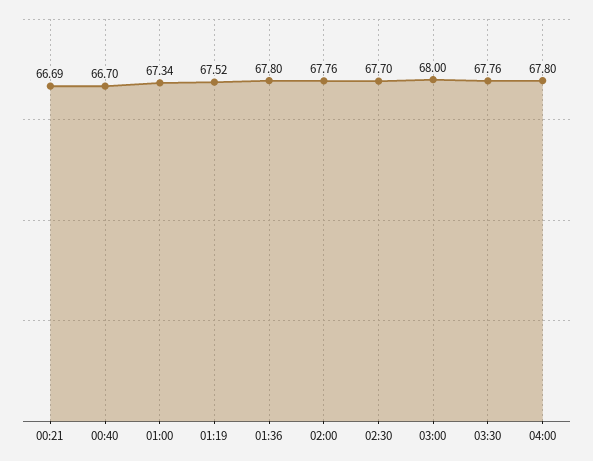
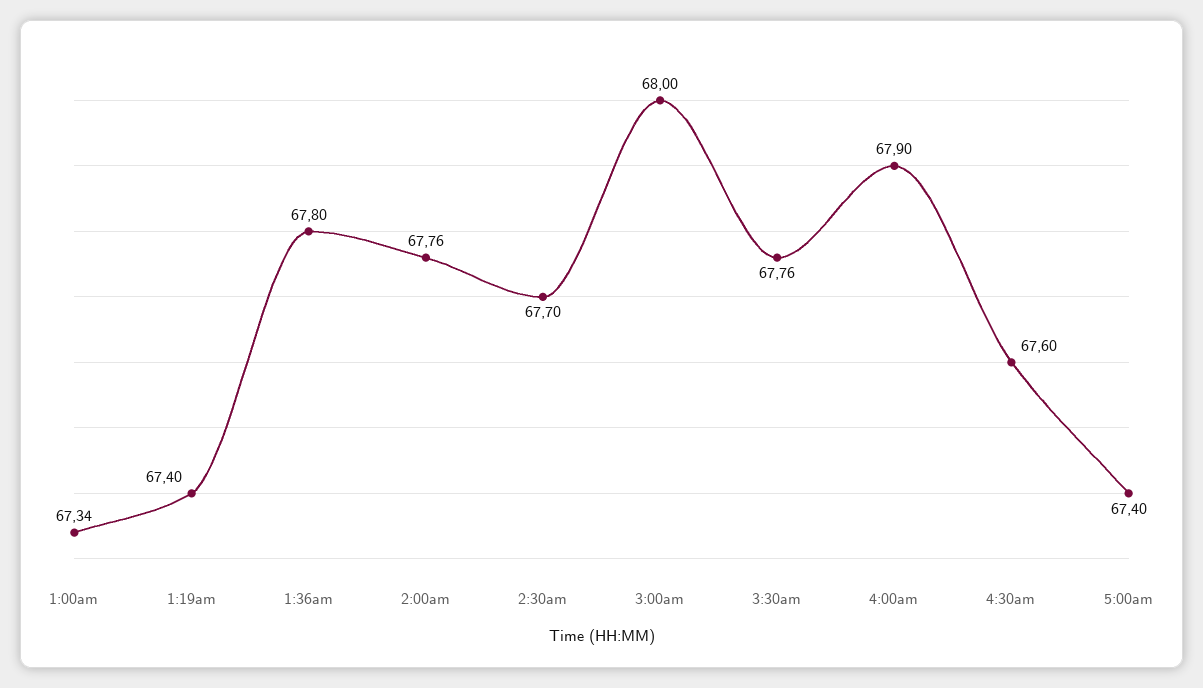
00:21: 66.69 -> none
00:40: 66.7 -> none
01:19: 67.52 -> 67.4
04:00: 67.8 -> 67.9
4:30am: none -> 67.6
5:00am: none -> 67.4

